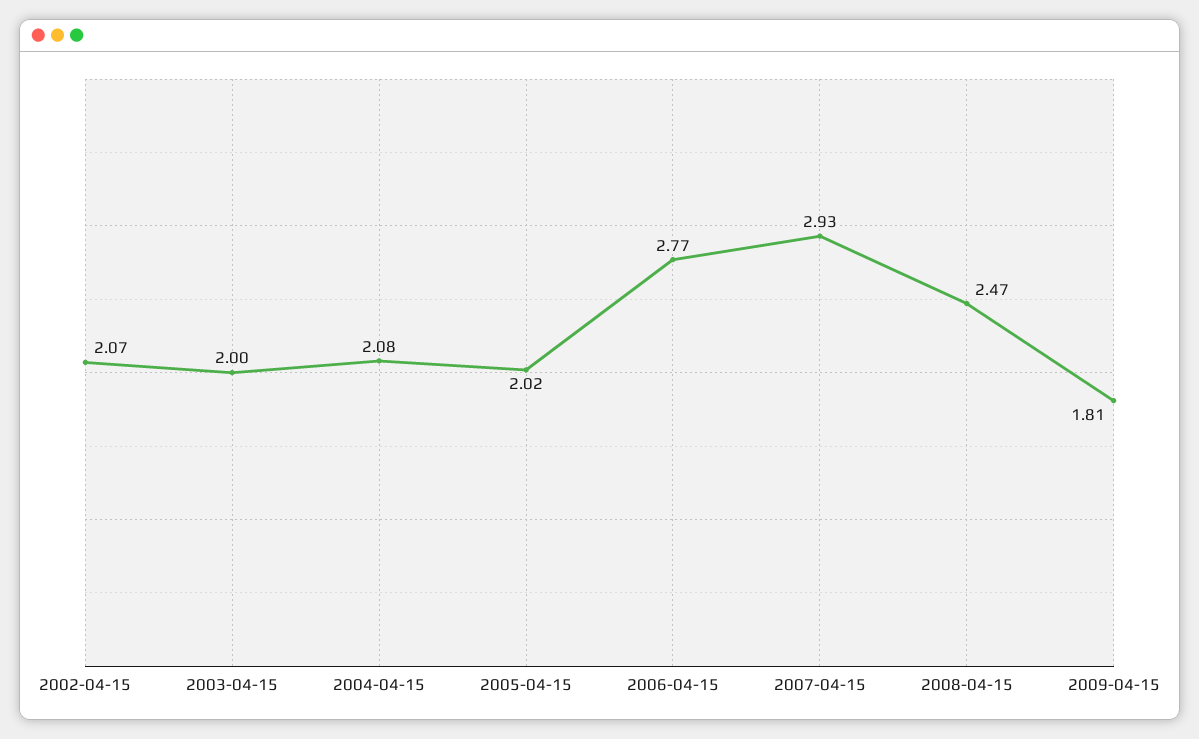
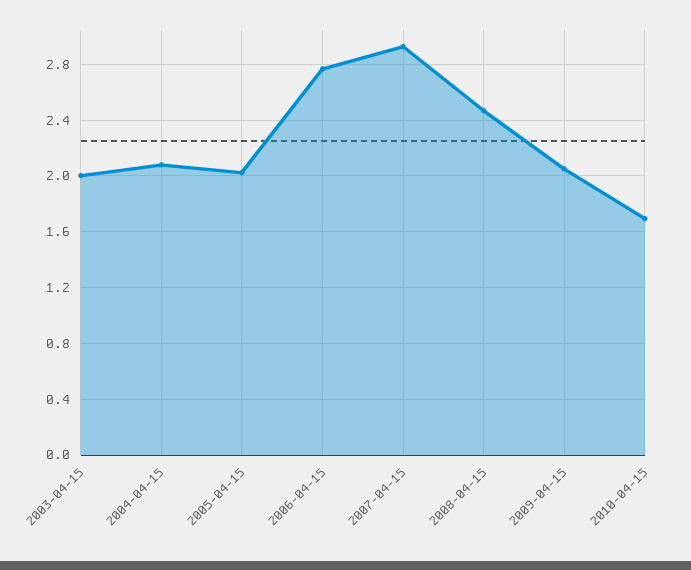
2002-04-15: 2.07 -> none
2009-04-15: 1.81 -> 2.05
2010-04-15: none -> 1.7

